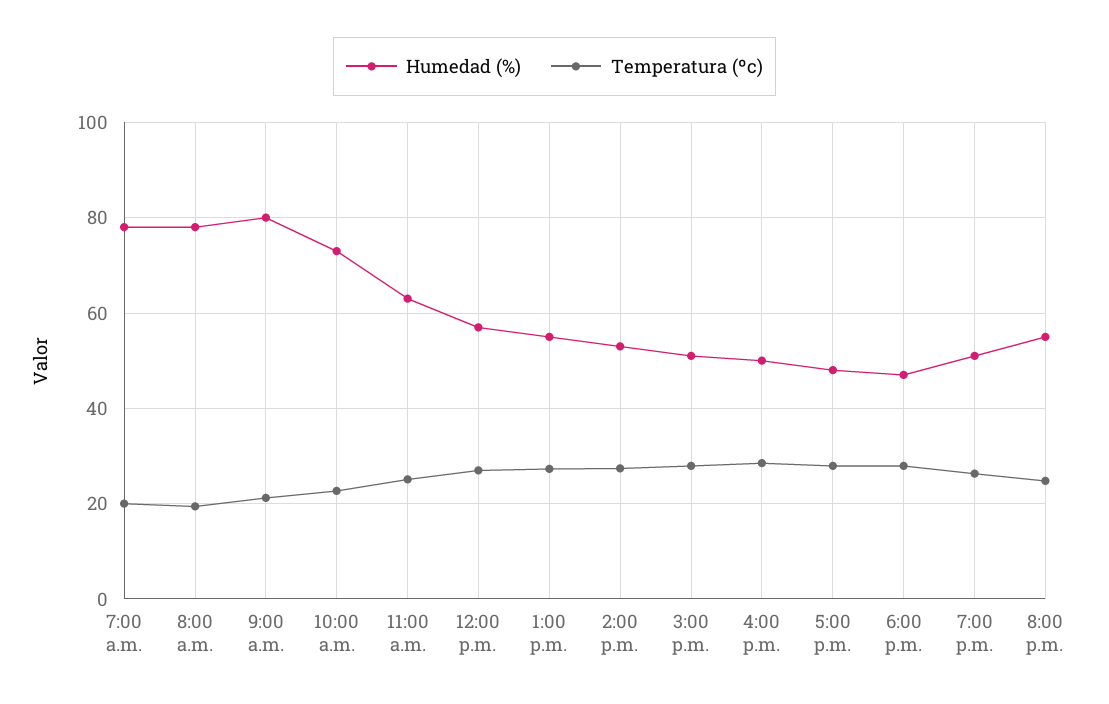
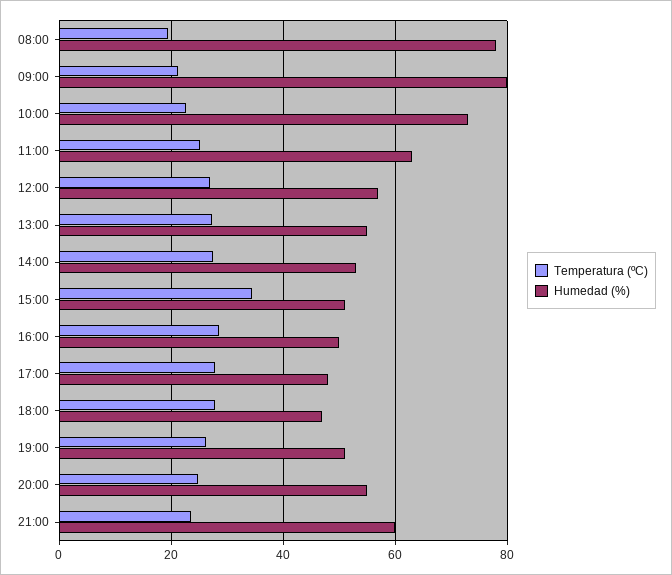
Humedad (%), 7:00 a.m.: 78 -> none
Temperatura (ºc), 7:00 a.m.: 20 -> none
Temperatura (ºc), 3:00 p.m.: 28 -> 34
Temperatura (ºc), 21:00: none -> 24
Humedad (%), 21:00: none -> 60

